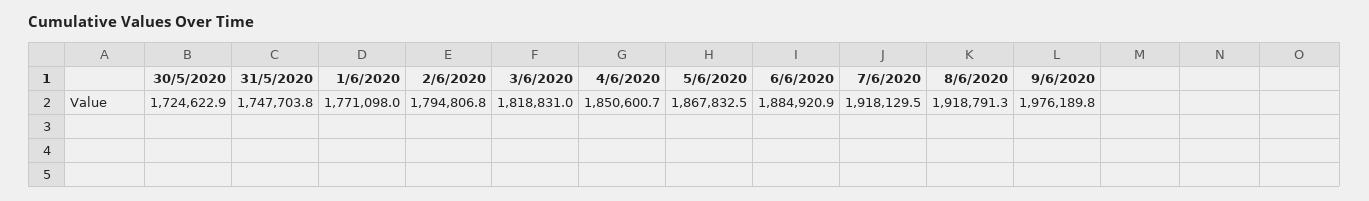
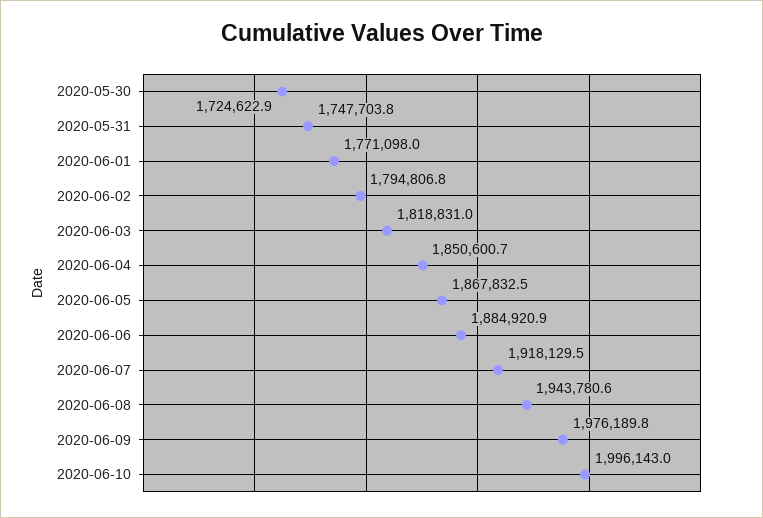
8/6/2020: 1918791.3 -> 1943780.6
2020-06-10: none -> 1996143

